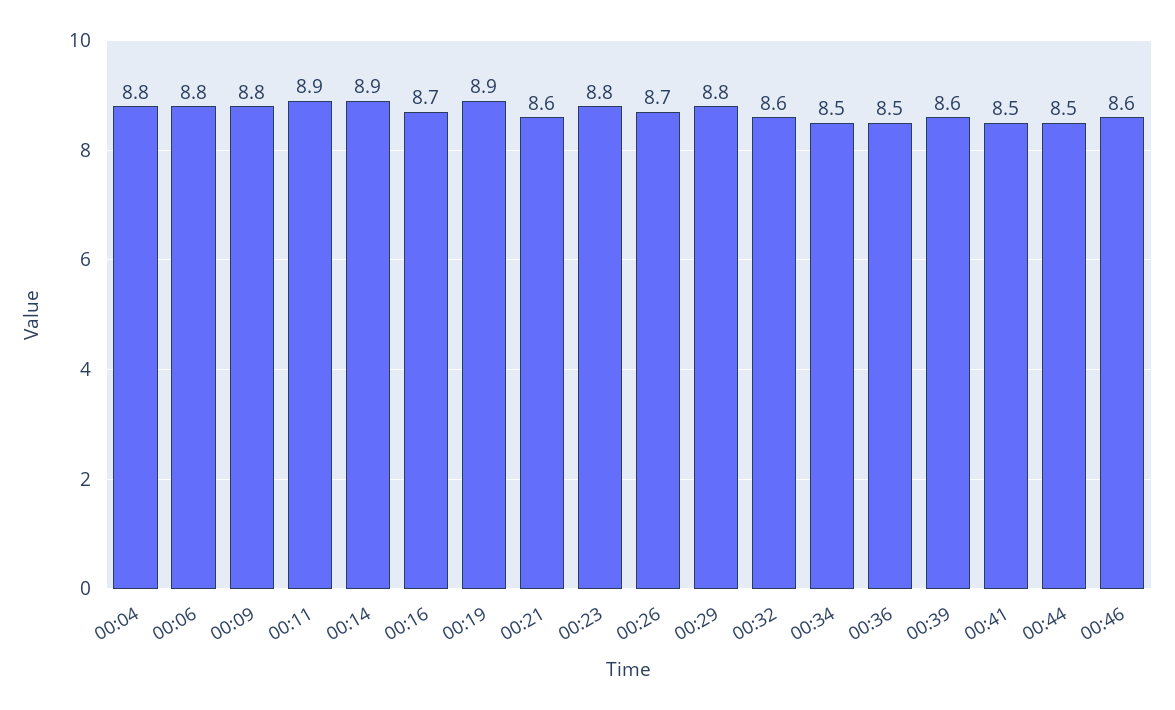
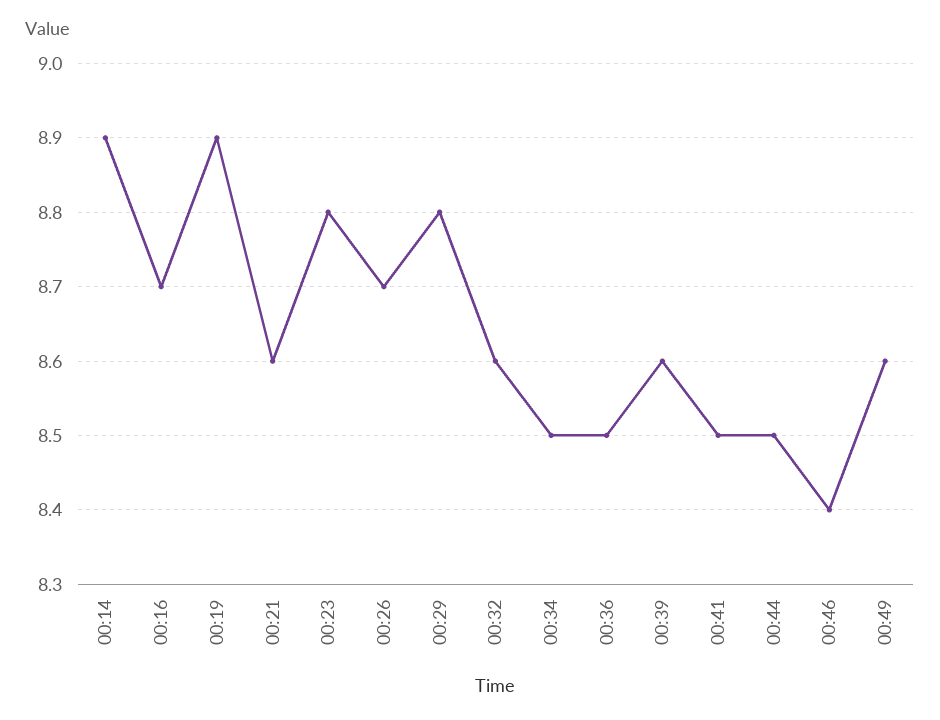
00:04: 8.8 -> none
00:06: 8.8 -> none
00:09: 8.8 -> none
00:11: 8.9 -> none
00:46: 8.6 -> 8.4
00:49: none -> 8.6

